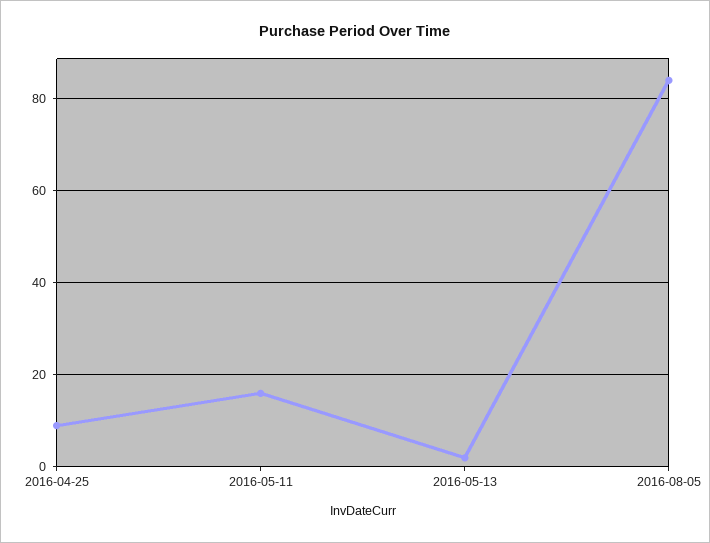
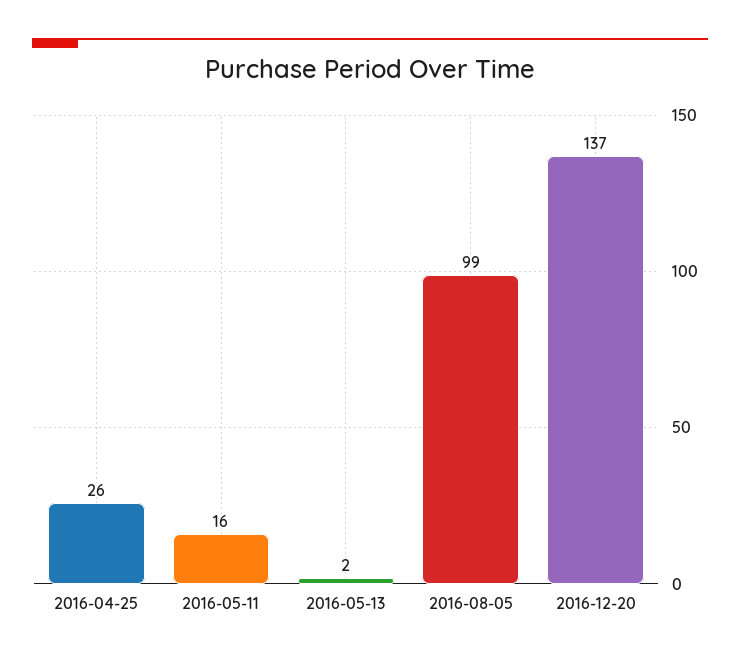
2016-04-25: 10 -> 26
2016-08-05: 85 -> 99
2016-12-20: none -> 137

